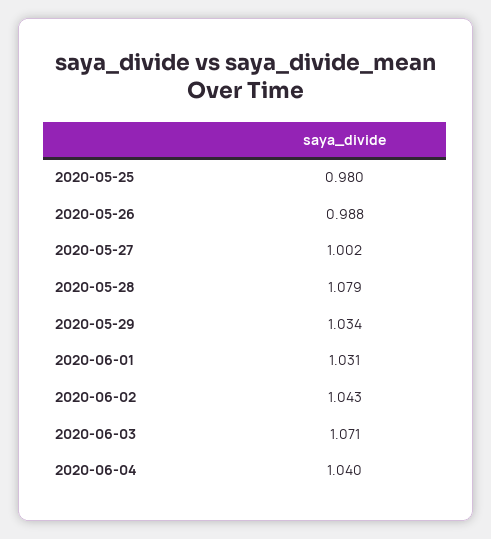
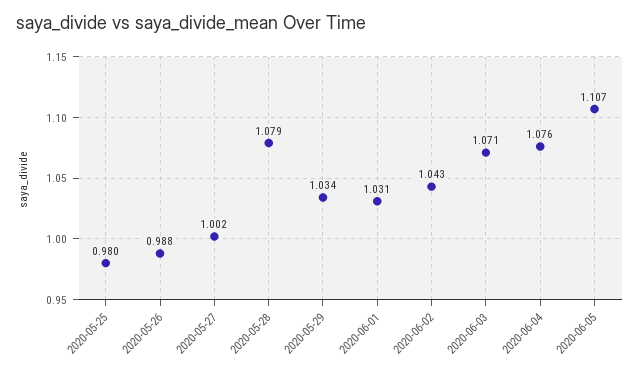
2020-06-04: 1.04 -> 1.076
2020-06-05: none -> 1.107

